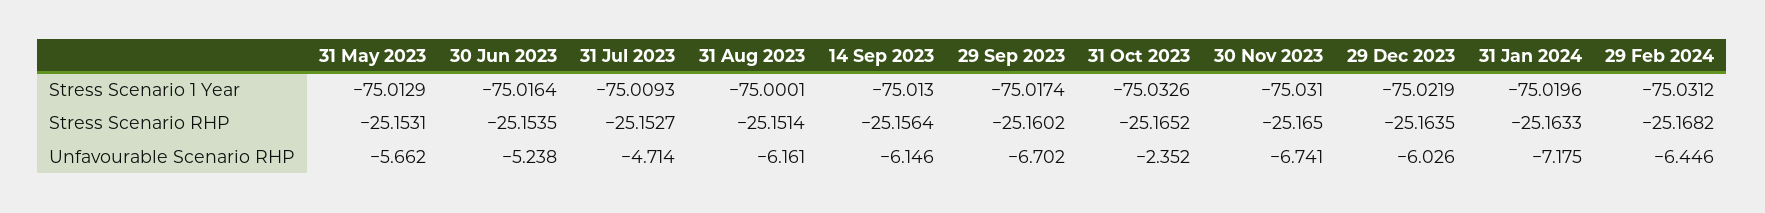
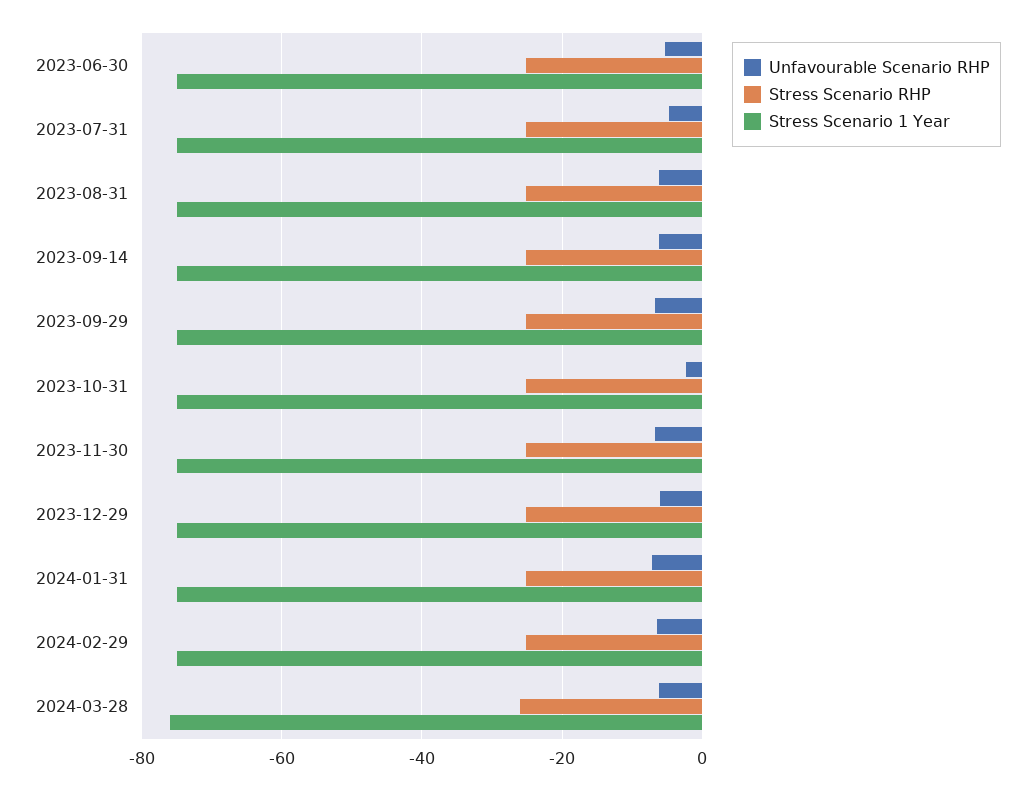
Stress Scenario 1 Year, 31 May 2023: -75.0129 -> none
Stress Scenario RHP, 31 May 2023: -25.1531 -> none
Unfavourable Scenario RHP, 31 May 2023: -5.662 -> none
Unfavourable Scenario RHP, 2024-03-28: none -> -6
Stress Scenario RHP, 2024-03-28: none -> -26
Stress Scenario 1 Year, 2024-03-28: none -> -76

